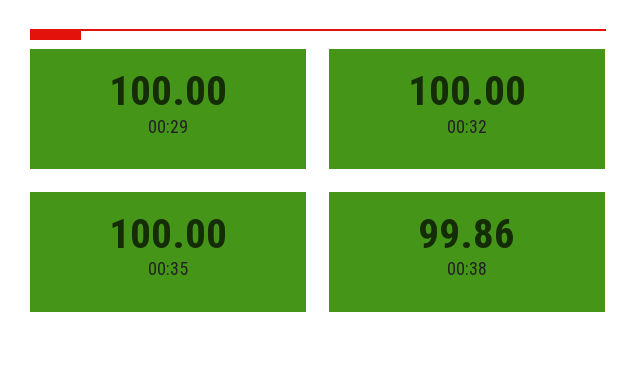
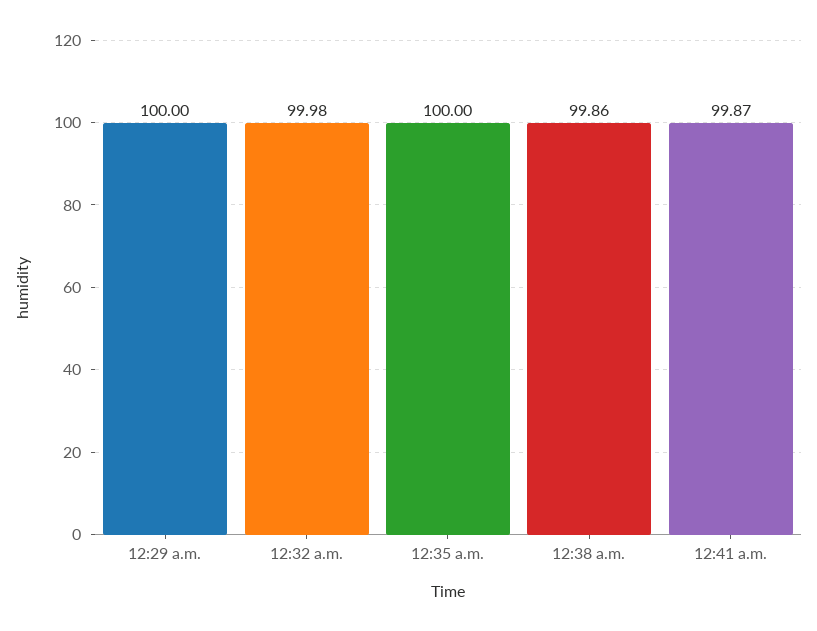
00:32: 100 -> 99.98
12:41 a.m.: none -> 99.87

